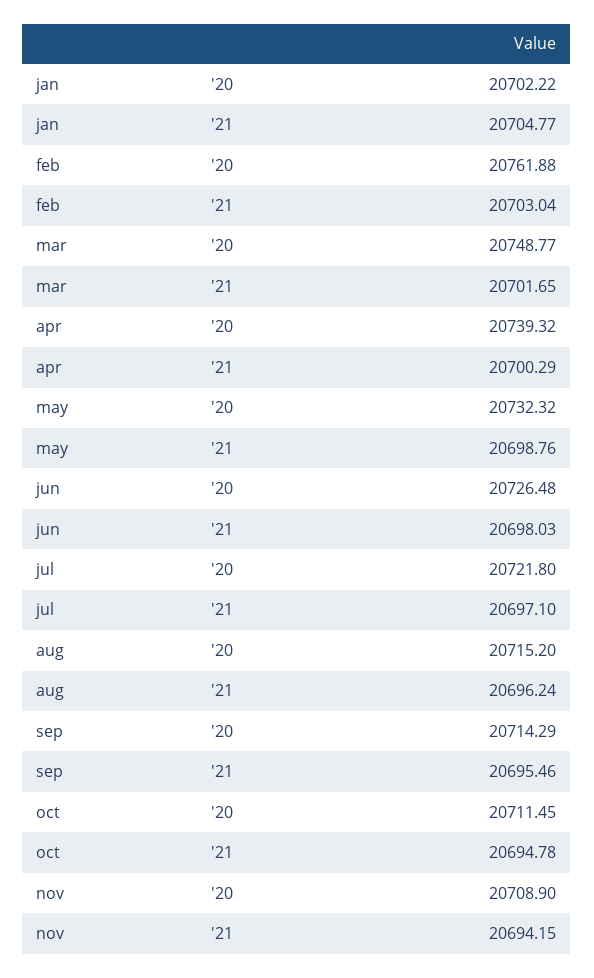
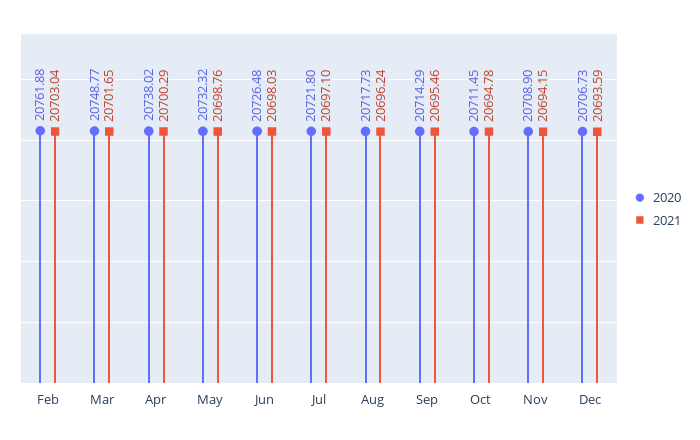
'20, jan: 20702.22 -> none
'21, jan: 20704.77 -> none
'20, apr: 20739.32 -> 20738.02
'20, aug: 20715.2 -> 20717.73
'20, Dec: none -> 20706.73
'21, Dec: none -> 20693.59

